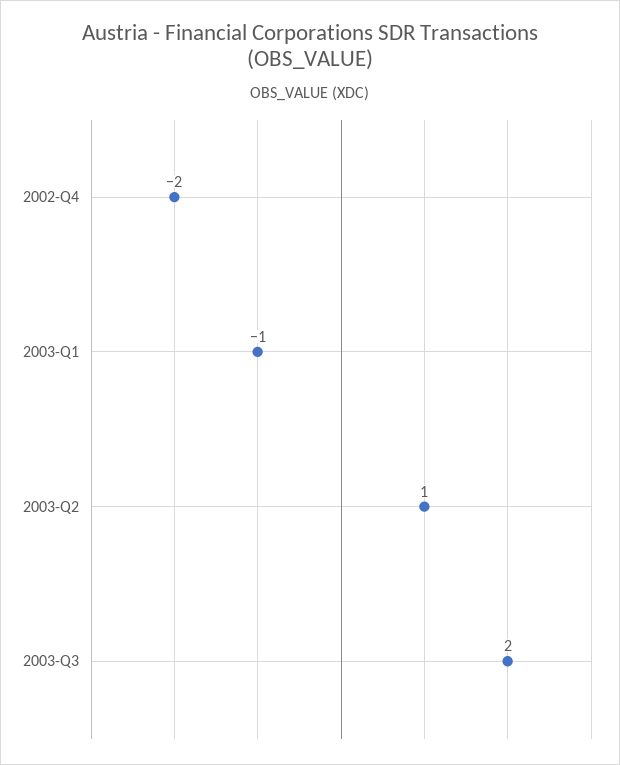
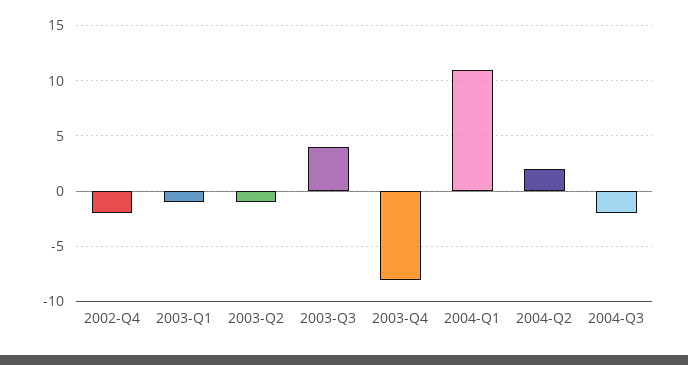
2003-Q2: 1 -> -1
2003-Q3: 2 -> 4
2003-Q4: none -> -8
2004-Q1: none -> 11
2004-Q2: none -> 2
2004-Q3: none -> -2

